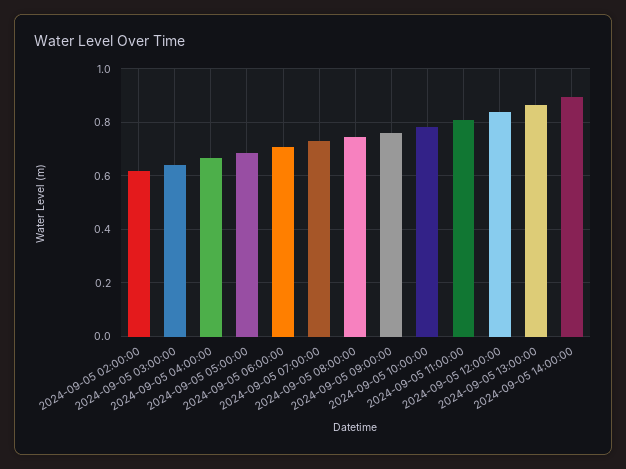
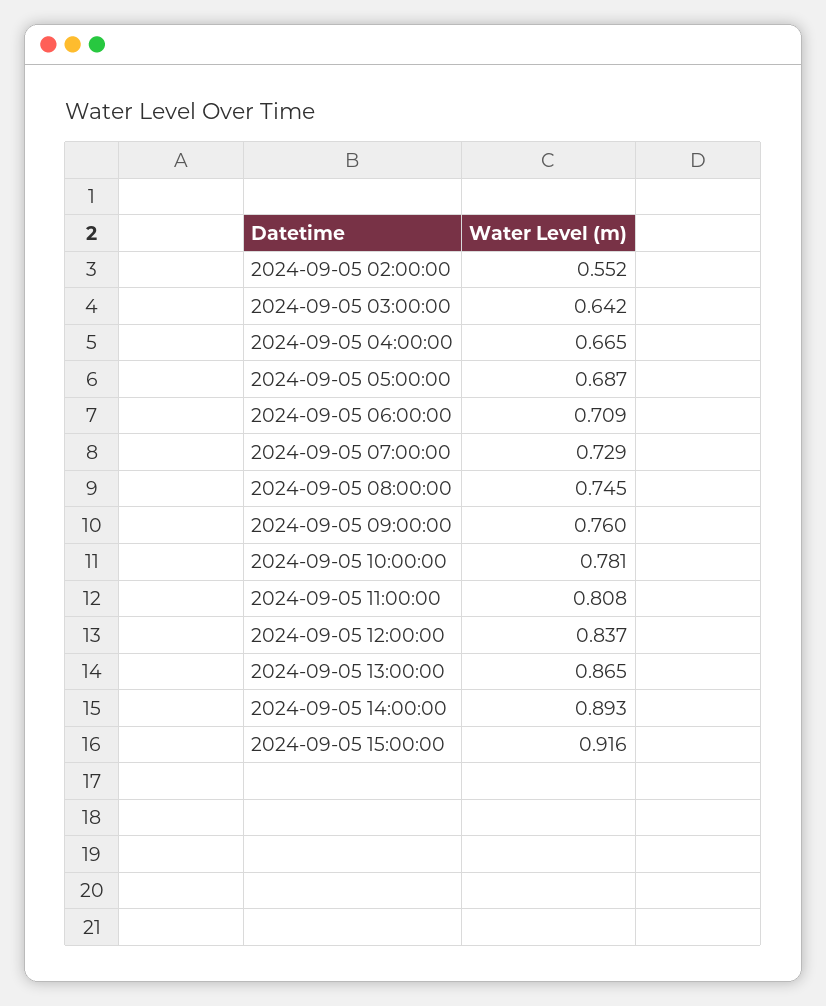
2024-09-05 02:00:00: 0.625 -> 0.552
2024-09-05 15:00:00: none -> 0.916

